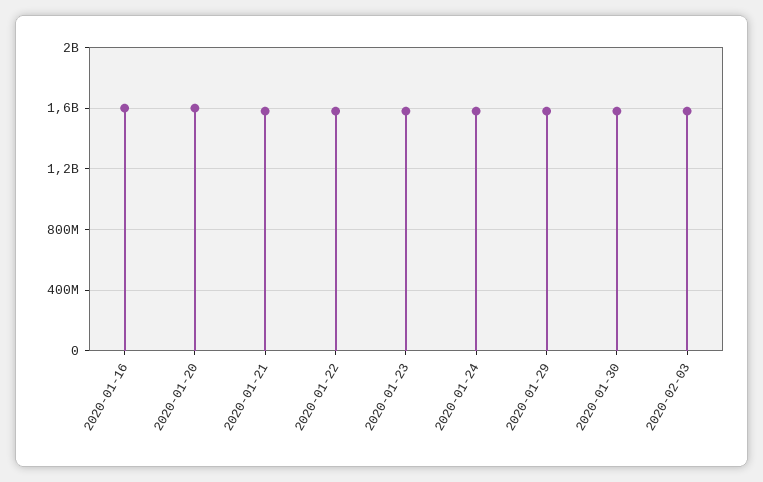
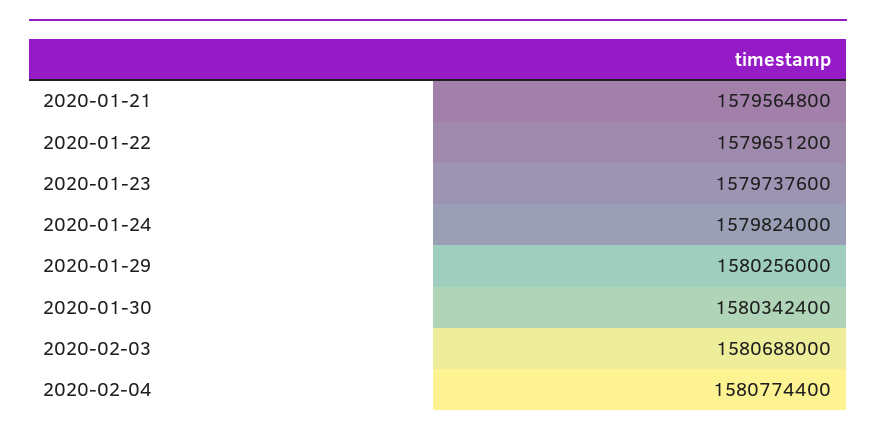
2020-01-16: 1600000000 -> none
2020-01-20: 1600000000 -> none
2020-02-04: none -> 1580774400

